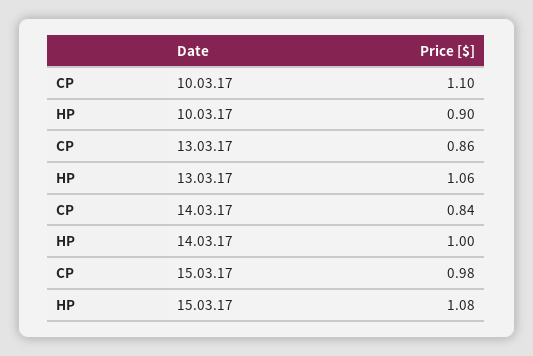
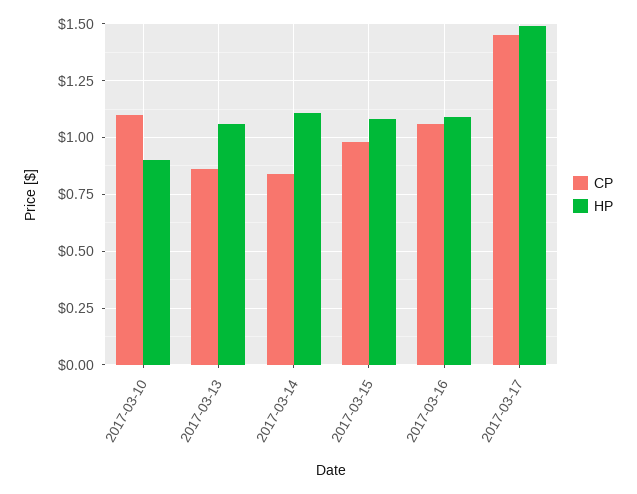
HP, 14.03.17: 1 -> 1.1
CP, 2017-03-16: none -> 1.05
HP, 2017-03-16: none -> 1.1
CP, 2017-03-17: none -> 1.45
HP, 2017-03-17: none -> 1.5

